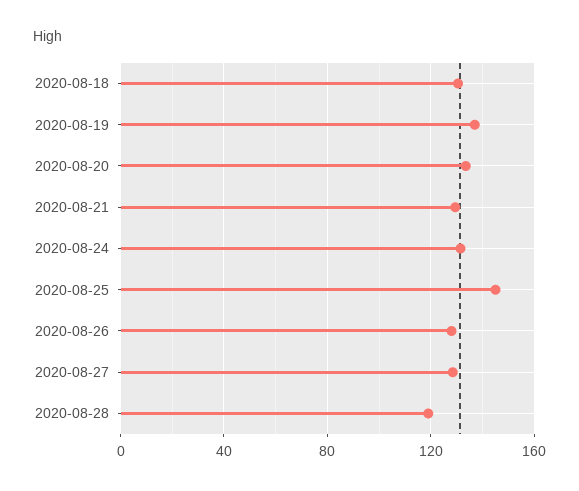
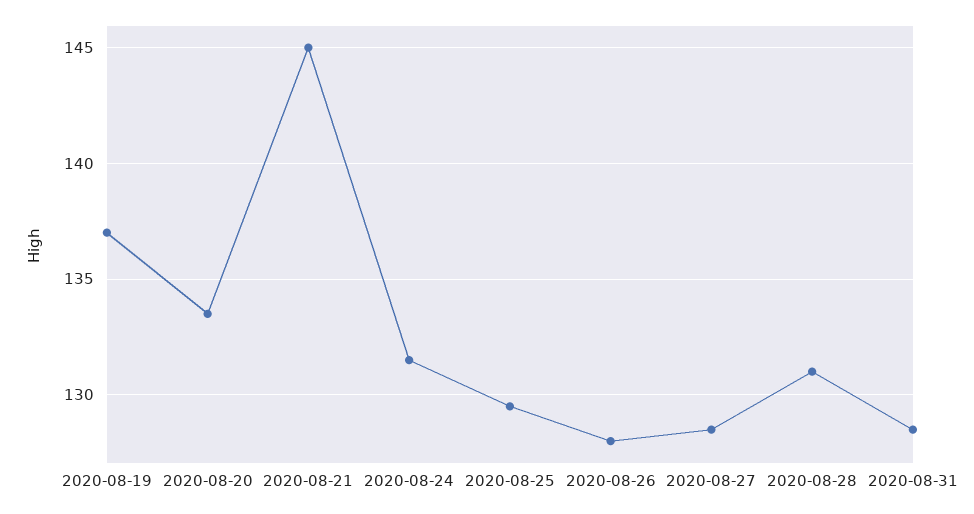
2020-08-18: 130 -> none
2020-08-21: 130 -> 145
2020-08-25: 145 -> 129.5
2020-08-28: 120 -> 131
2020-08-31: none -> 128.5

